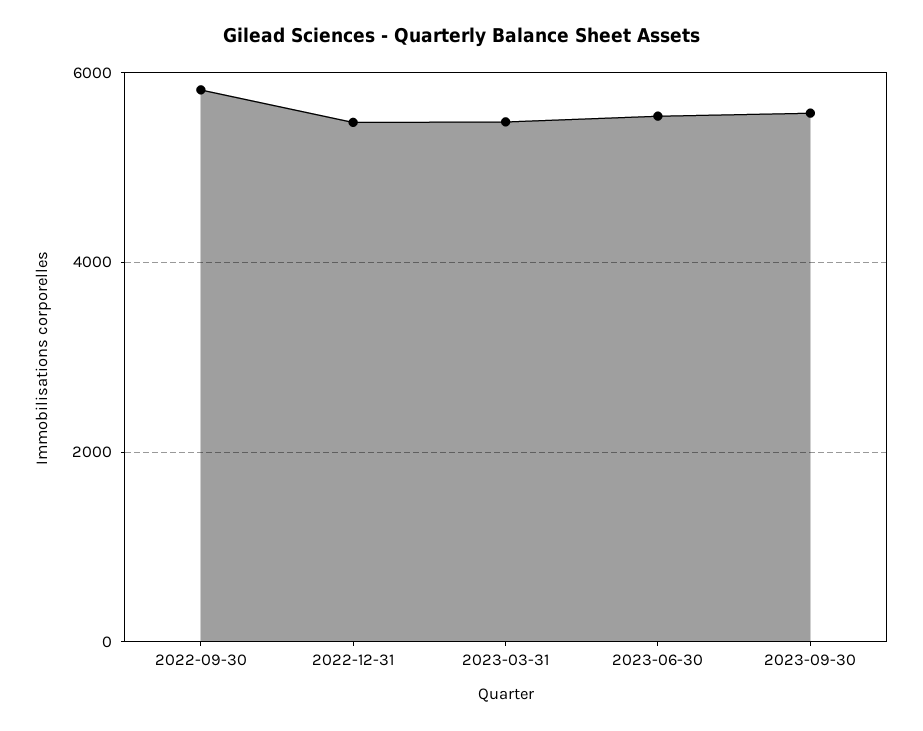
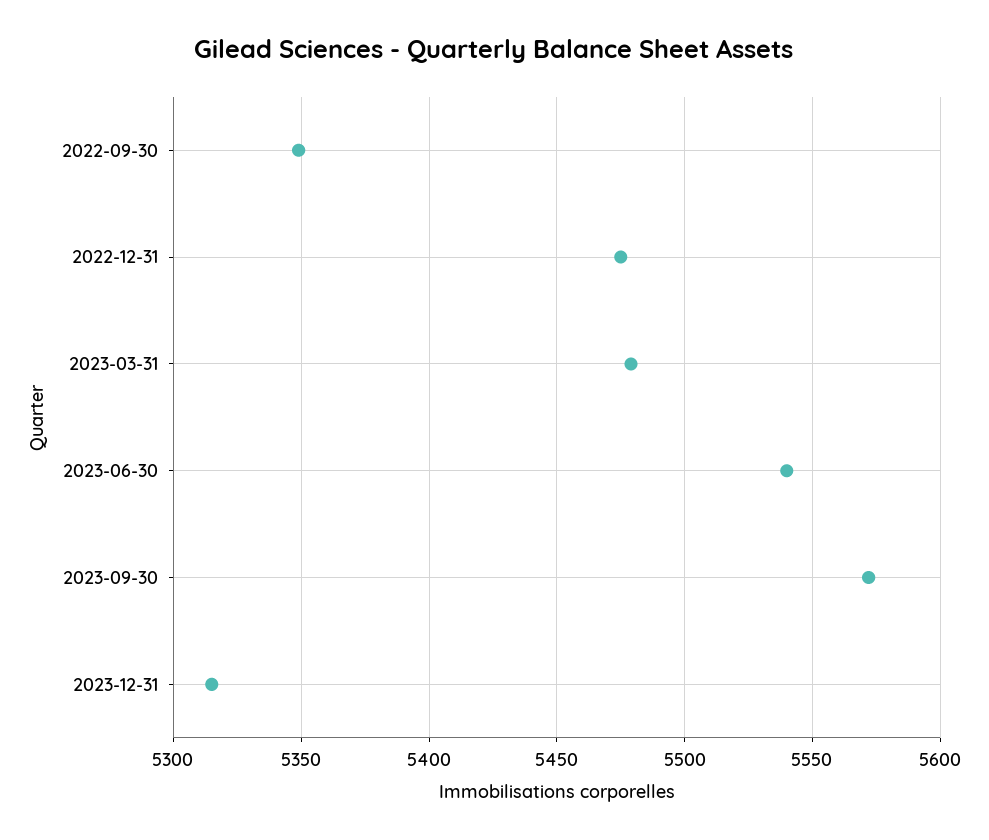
2022-09-30: 5800 -> 5350
2023-12-31: none -> 5315

